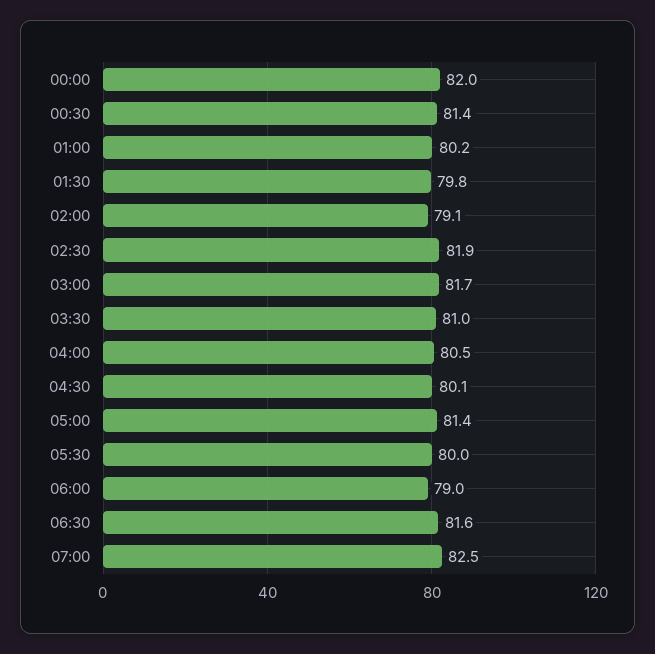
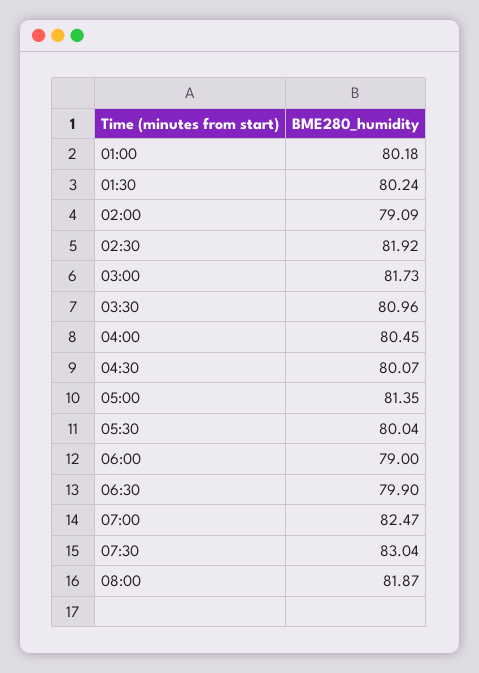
00:00: 82 -> none
00:30: 81.4 -> none
01:30: 79.8 -> 80.24
06:30: 81.6 -> 79.9
07:30: none -> 83.04
08:00: none -> 81.87

